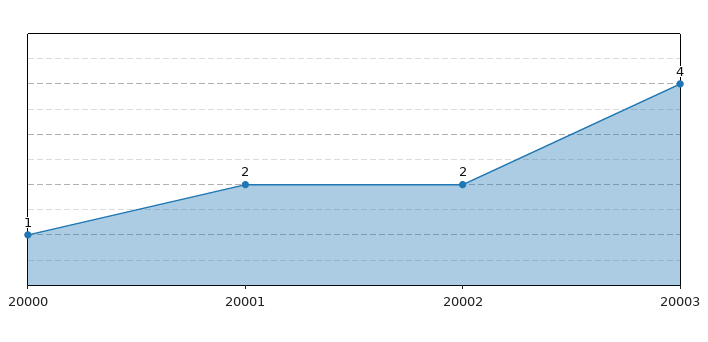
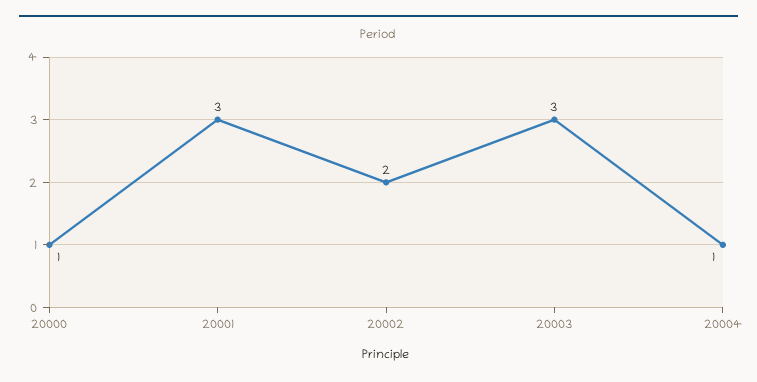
20001: 2 -> 3
20003: 4 -> 3
20004: none -> 1

